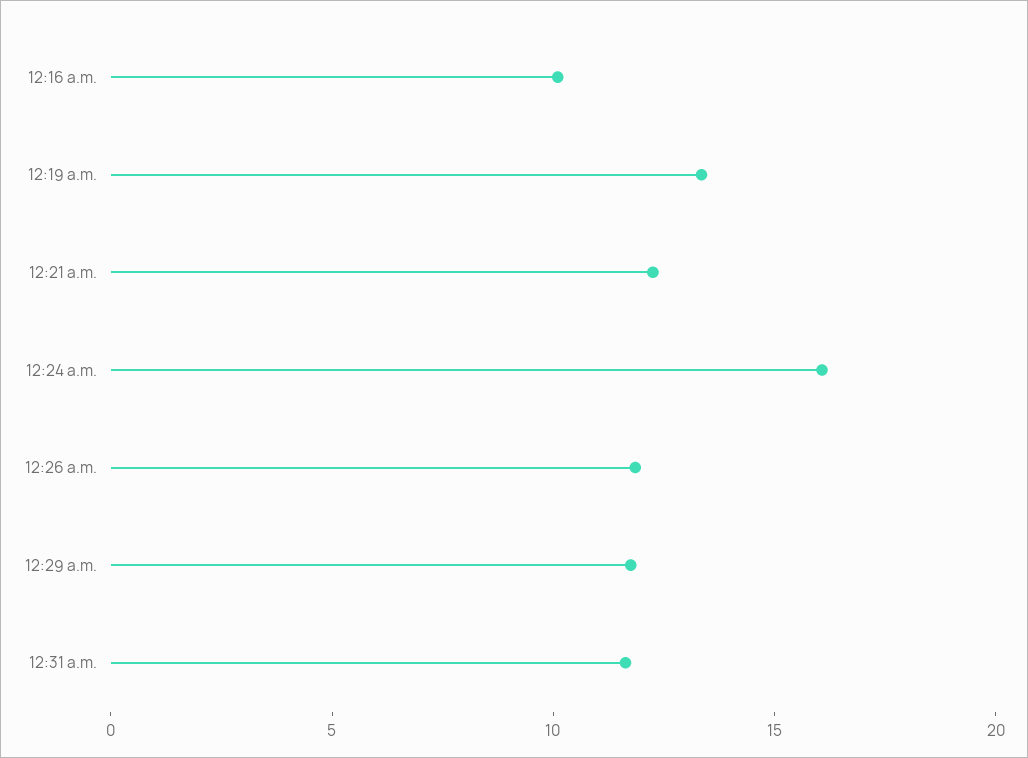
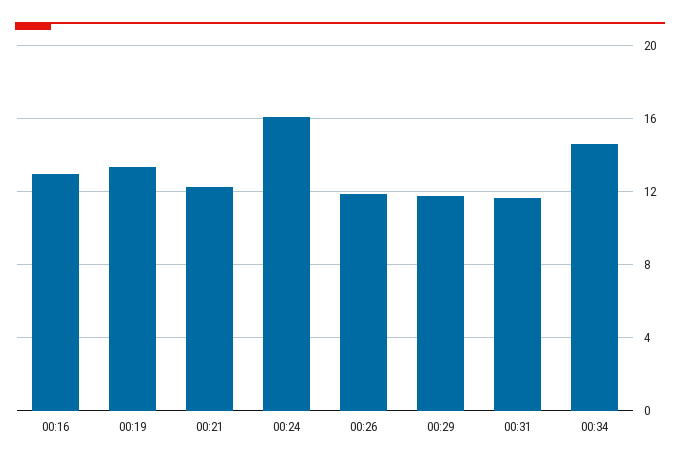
12:16 a.m.: 10 -> 13
00:34: none -> 14.5

